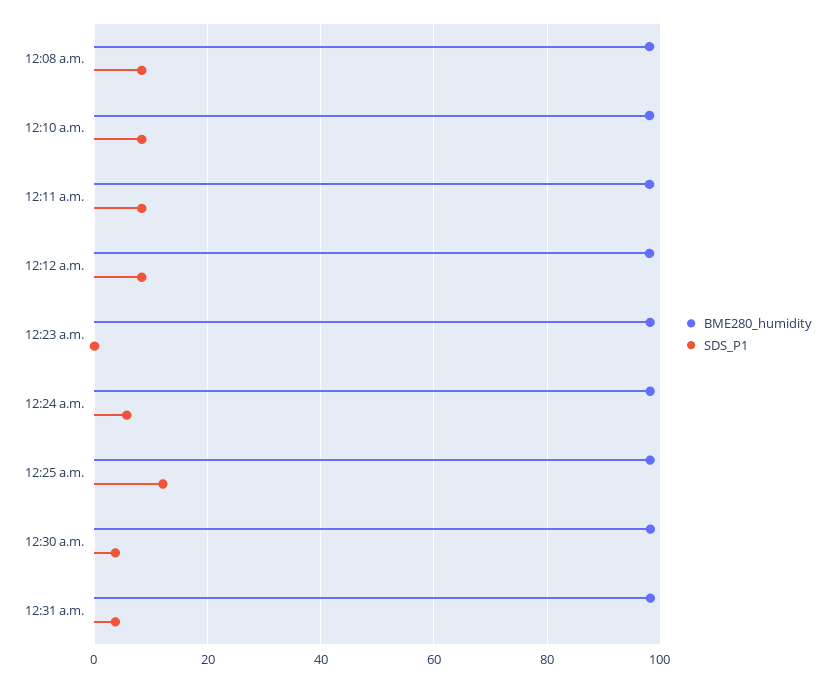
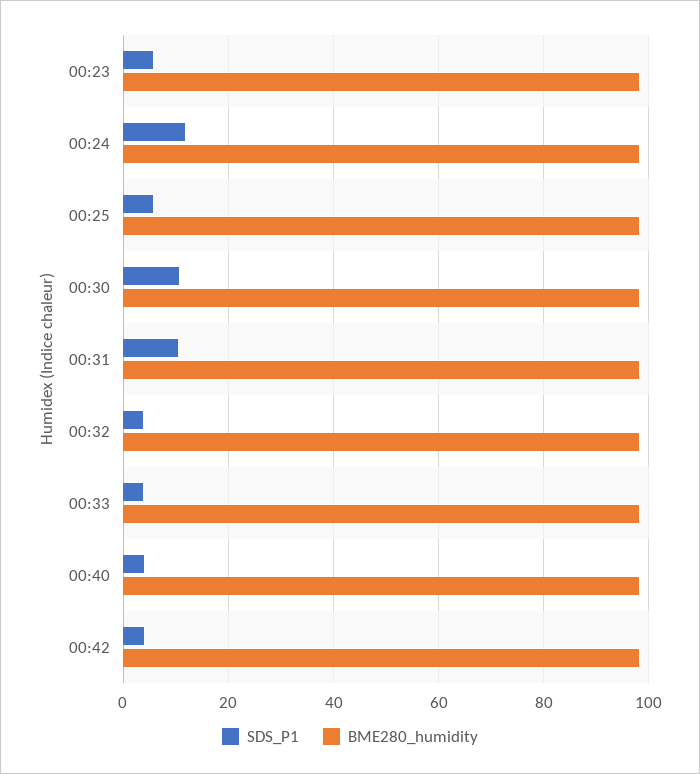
BME280_humidity, 12:08 a.m.: 98 -> none
SDS_P1, 12:08 a.m.: 8 -> none
BME280_humidity, 12:10 a.m.: 98 -> none
SDS_P1, 12:10 a.m.: 8 -> none
BME280_humidity, 12:11 a.m.: 98 -> none
SDS_P1, 12:11 a.m.: 8 -> none
BME280_humidity, 12:12 a.m.: 98 -> none
SDS_P1, 12:12 a.m.: 8 -> none
SDS_P1, 12:23 a.m.: 0 -> 6
SDS_P1, 12:24 a.m.: 6 -> 12
SDS_P1, 12:25 a.m.: 12 -> 6
SDS_P1, 12:30 a.m.: 4 -> 10
SDS_P1, 12:31 a.m.: 4 -> 10
SDS_P1, 00:32: none -> 4
BME280_humidity, 00:32: none -> 98
SDS_P1, 00:33: none -> 4
BME280_humidity, 00:33: none -> 98
SDS_P1, 00:40: none -> 4
BME280_humidity, 00:40: none -> 98
SDS_P1, 00:42: none -> 4
BME280_humidity, 00:42: none -> 98

